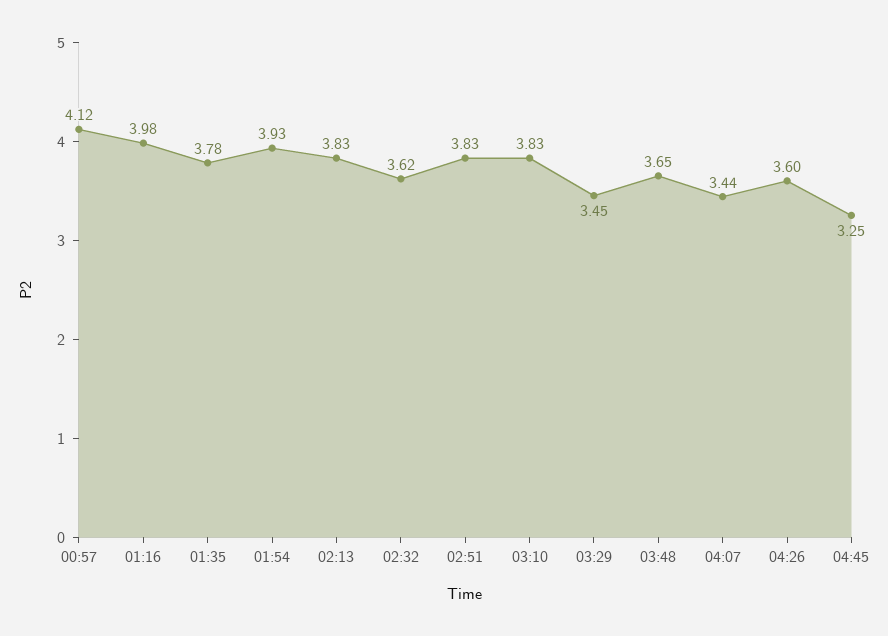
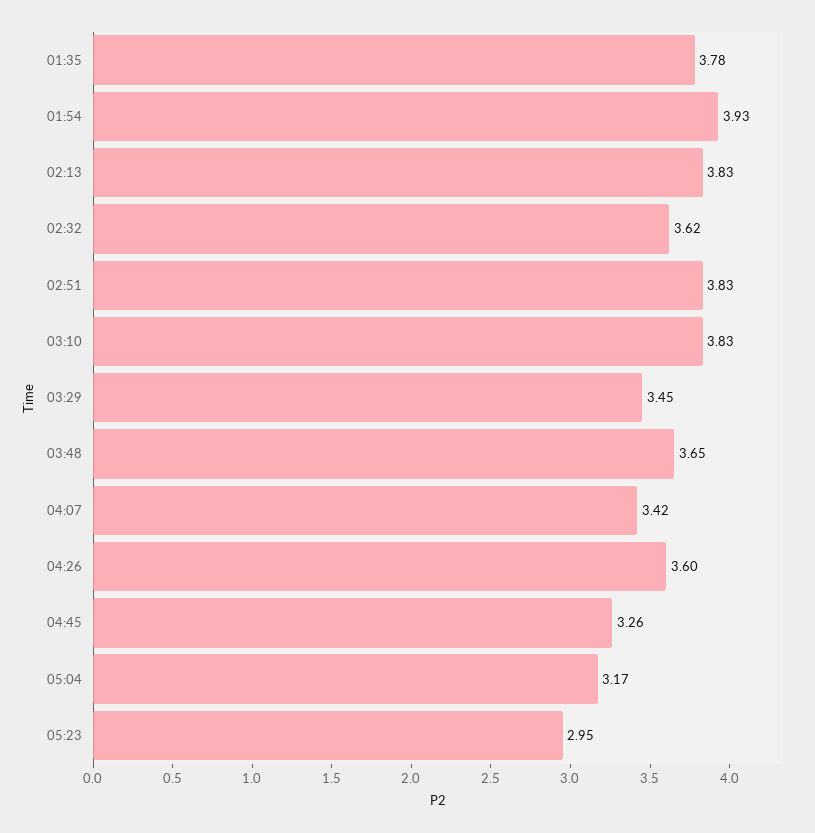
00:57: 4.12 -> none
01:16: 3.98 -> none
04:07: 3.44 -> 3.42
04:45: 3.25 -> 3.26
05:04: none -> 3.17
05:23: none -> 2.95

